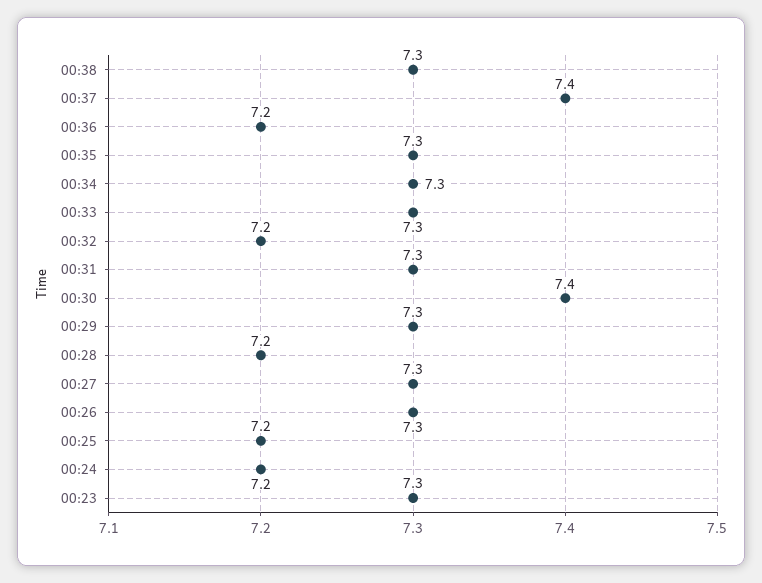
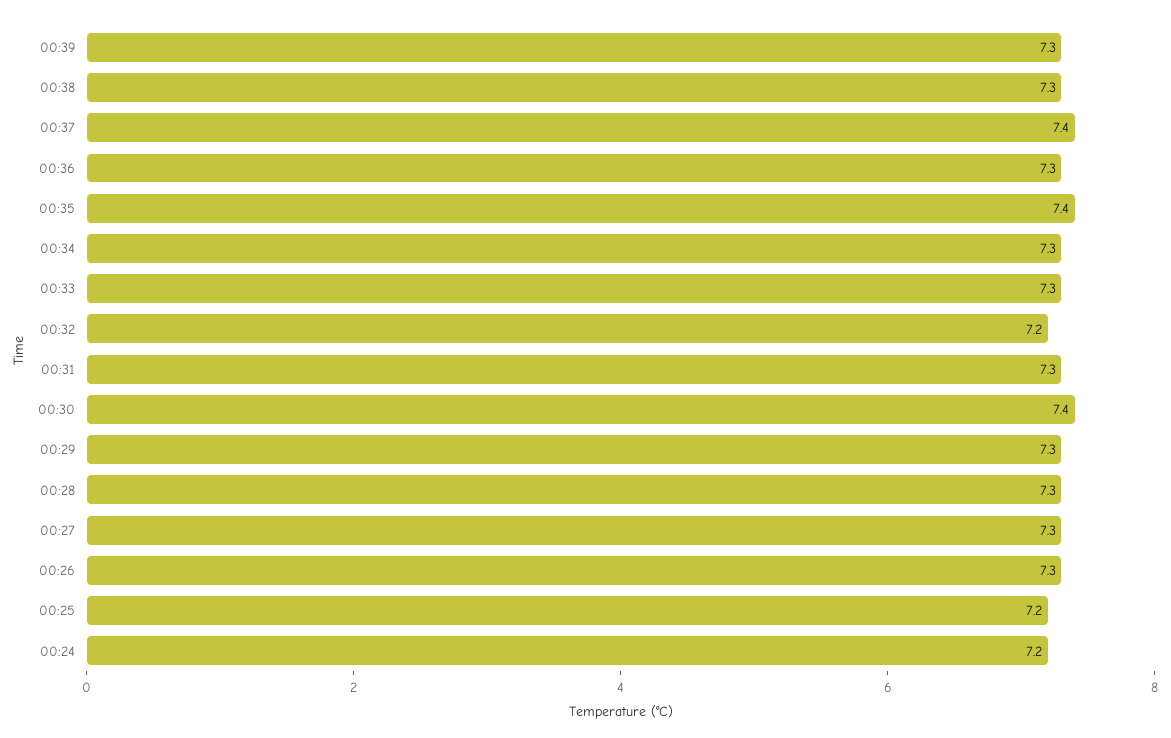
00:36: 7.2 -> 7.3
00:35: 7.3 -> 7.4
00:28: 7.2 -> 7.3
00:23: 7.3 -> none
00:39: none -> 7.3

